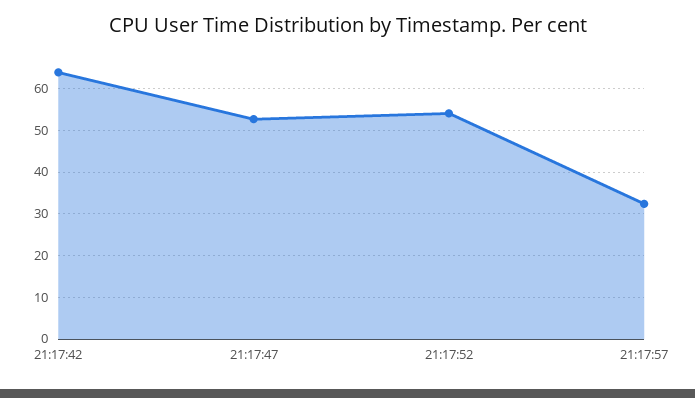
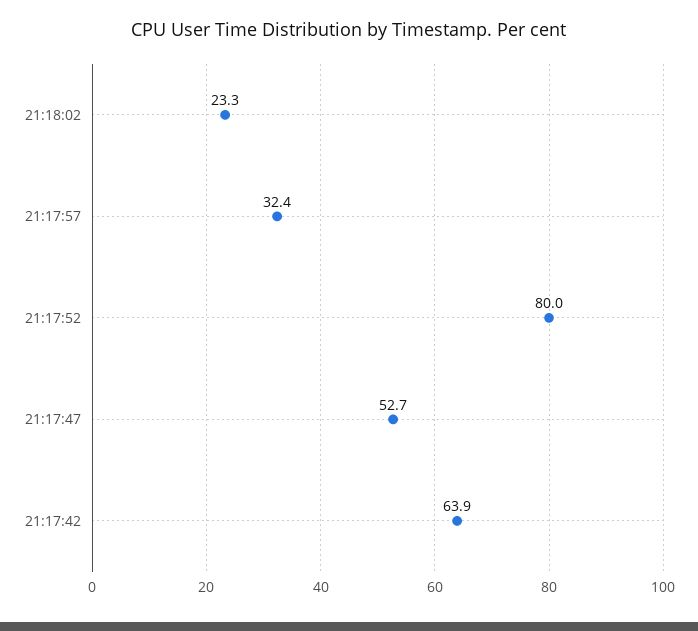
21:17:52: 54 -> 80
21:18:02: none -> 23.3

